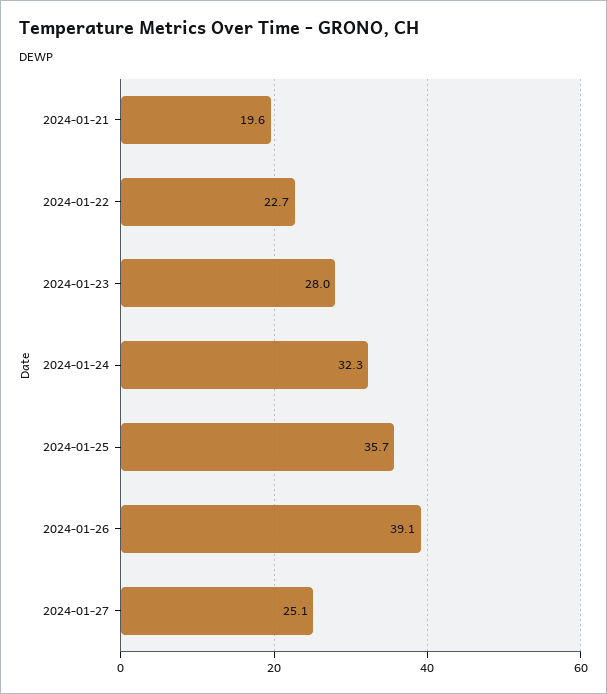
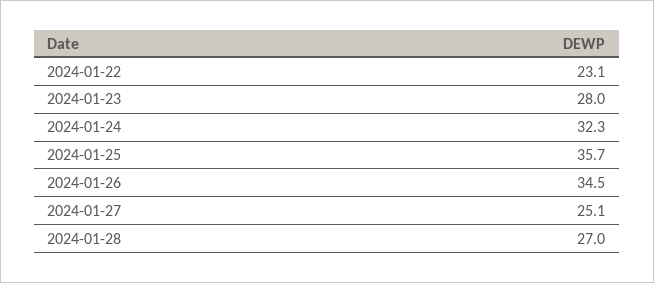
2024-01-21: 19.6 -> none
2024-01-22: 22.7 -> 23.1
2024-01-26: 39.1 -> 34.5
2024-01-28: none -> 27

